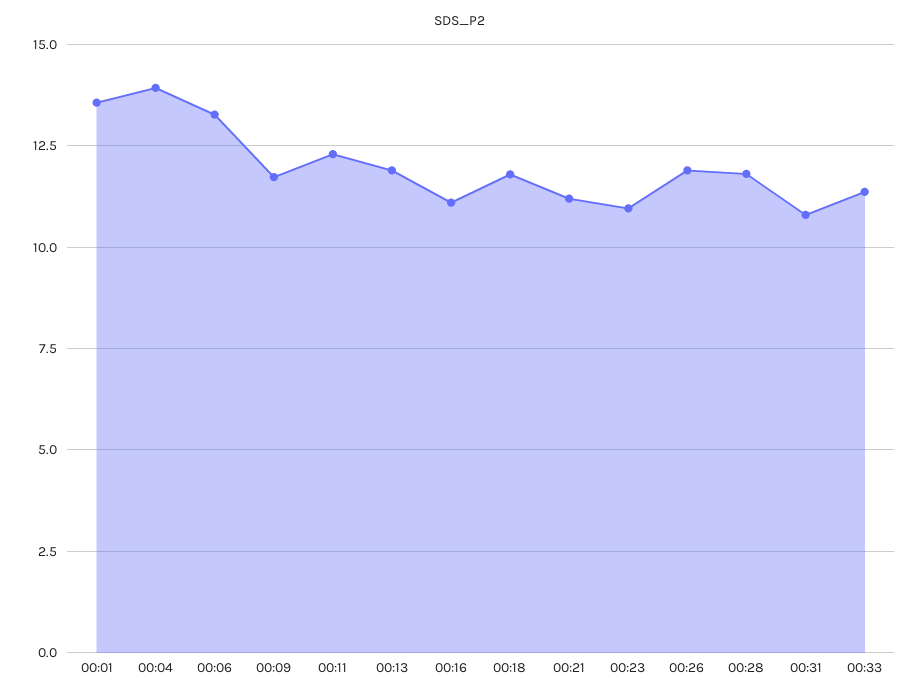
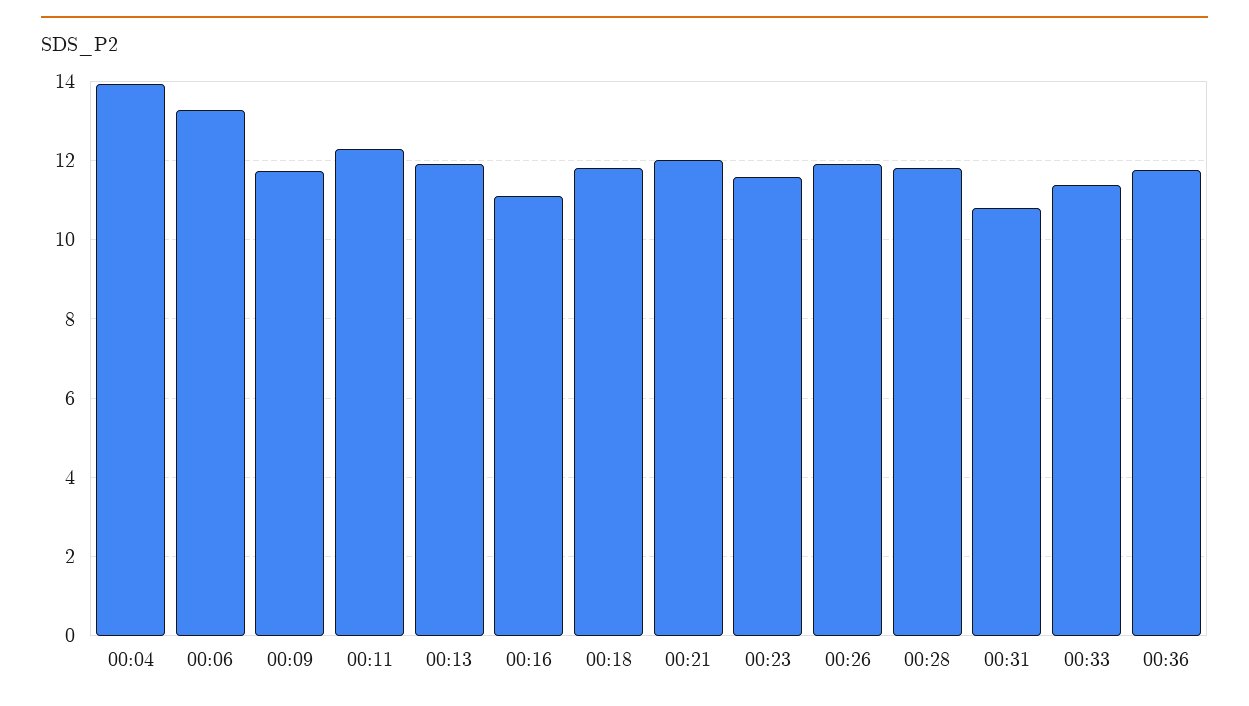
00:01: 13.5 -> none
00:21: 11.25 -> 12
00:23: 11 -> 11.6
00:36: none -> 11.8

